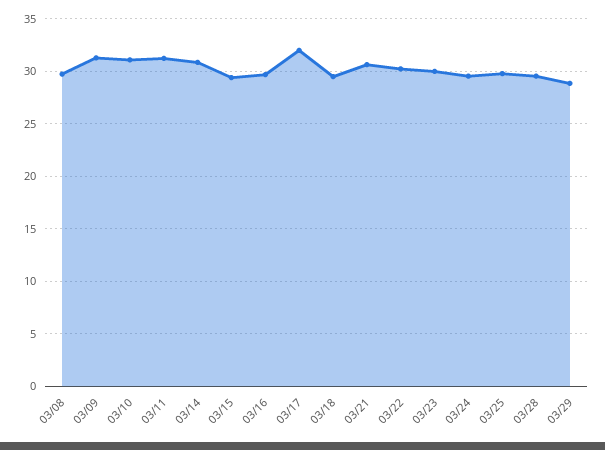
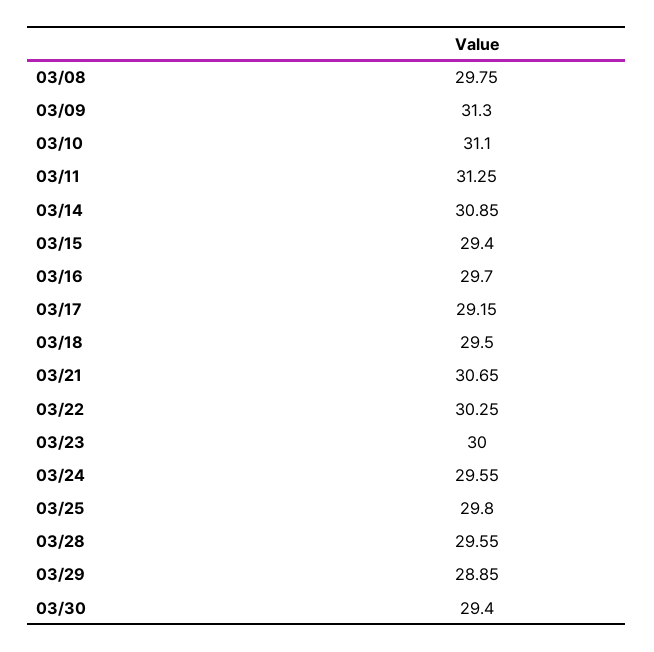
03/17: 32 -> 29.15
03/30: none -> 29.4

